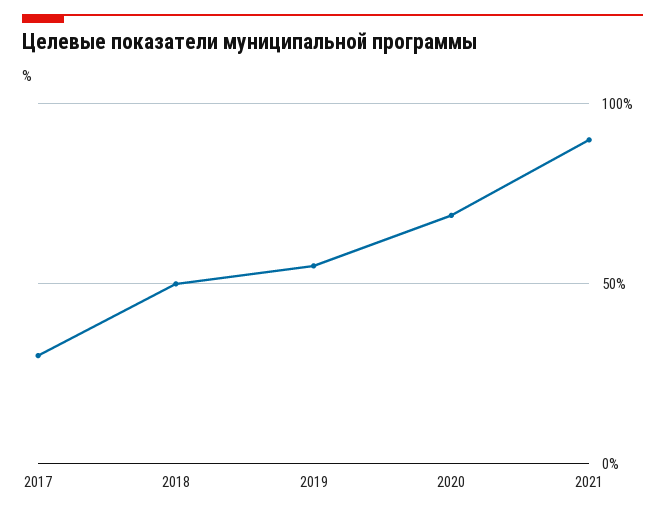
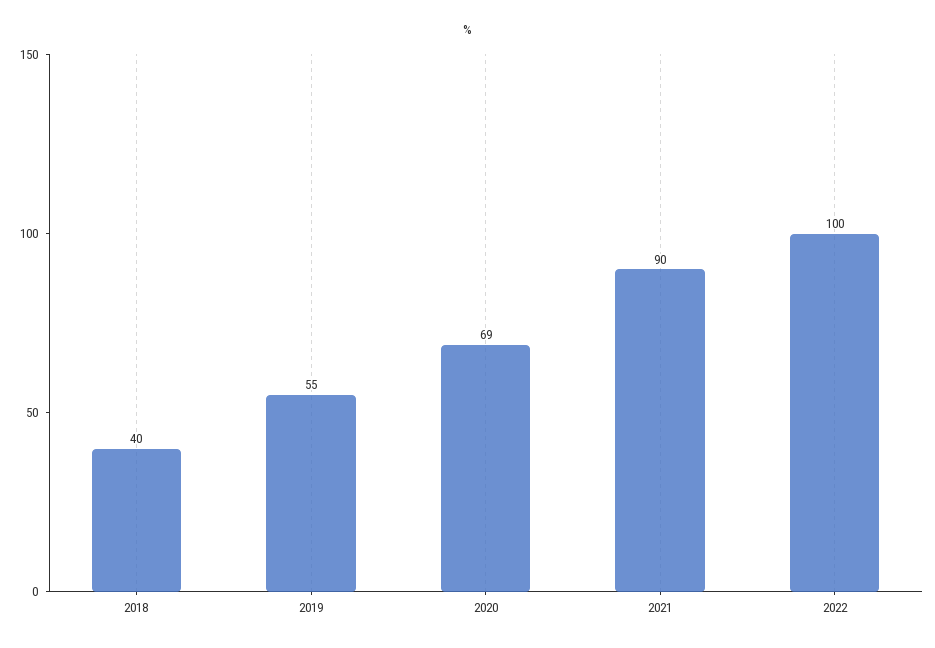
2017: 30 -> none
2018: 50 -> 40
2022: none -> 100

